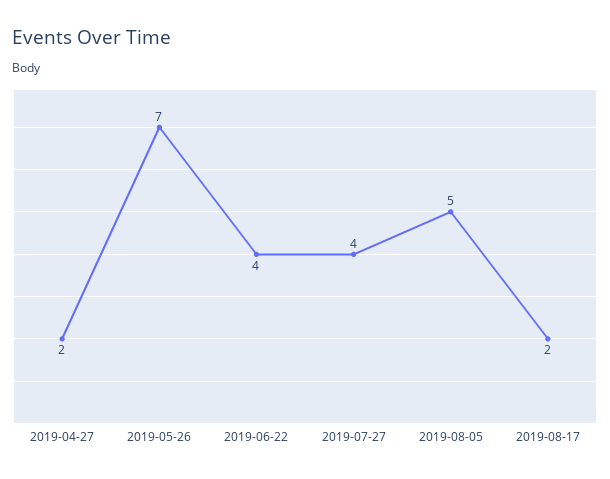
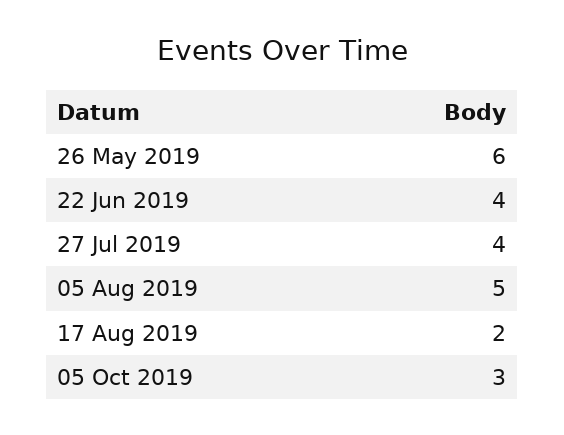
2019-04-27: 2 -> none
2019-05-26: 7 -> 6
05 Oct 2019: none -> 3

